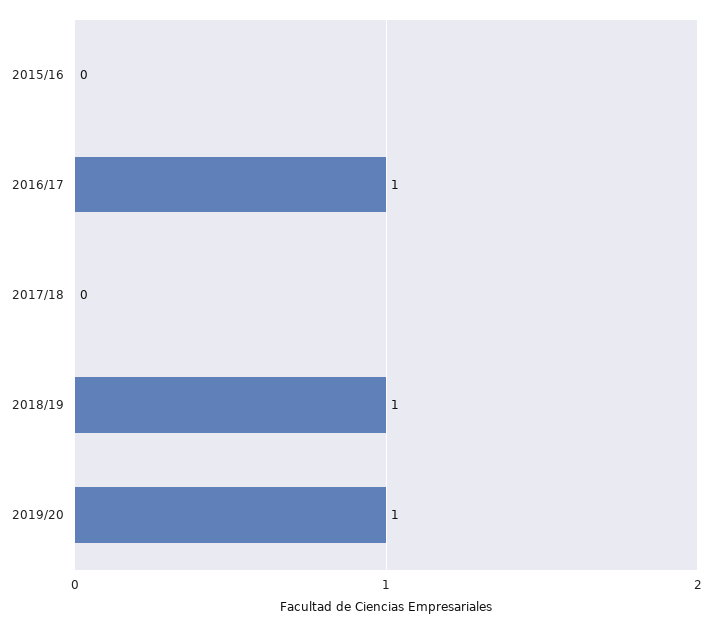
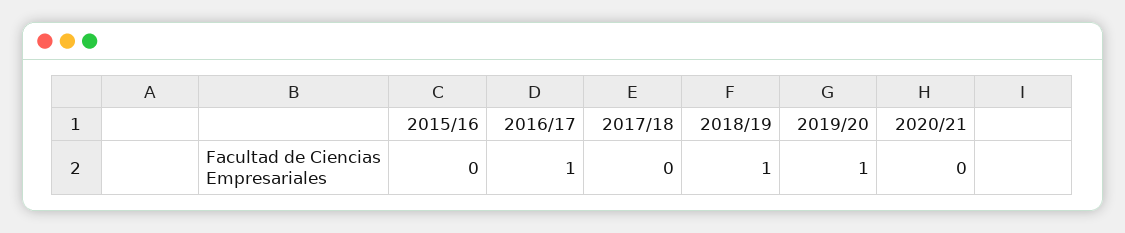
2020/21: none -> 0

